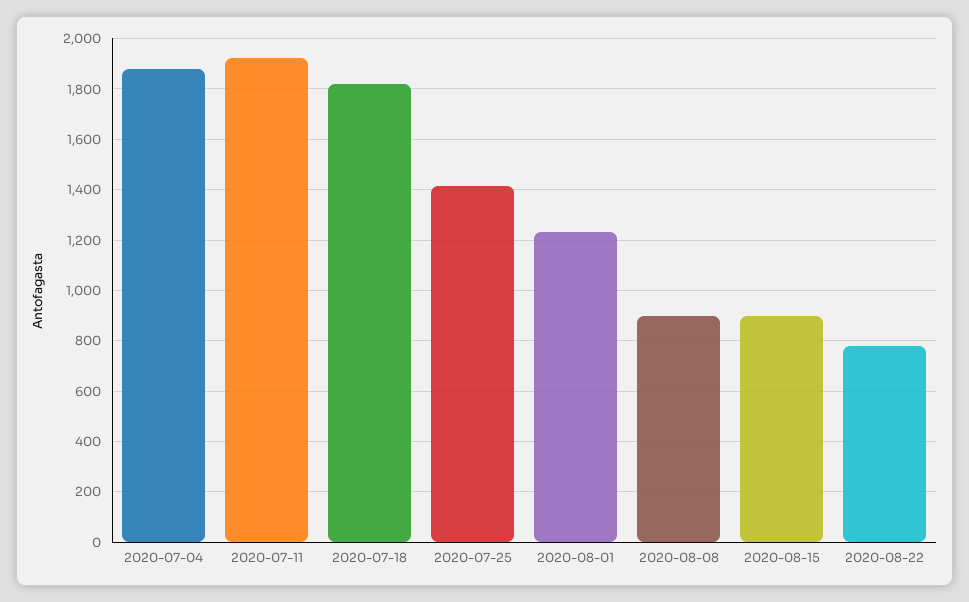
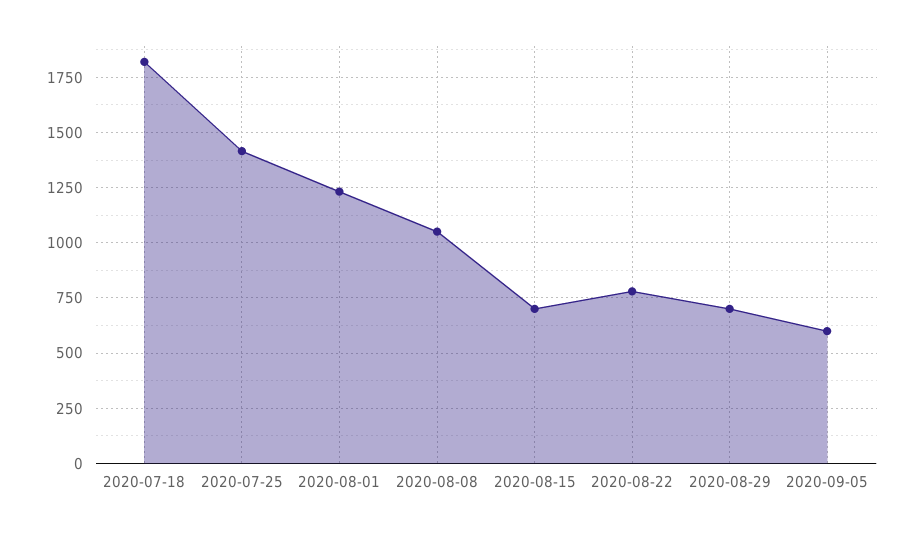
2020-07-04: 1875 -> none
2020-07-11: 1925 -> none
2020-08-08: 900 -> 1050
2020-08-15: 900 -> 700
2020-08-29: none -> 700
2020-09-05: none -> 600

